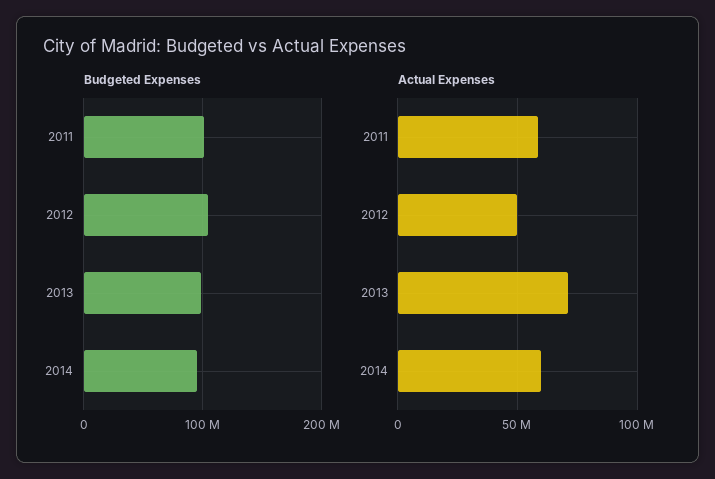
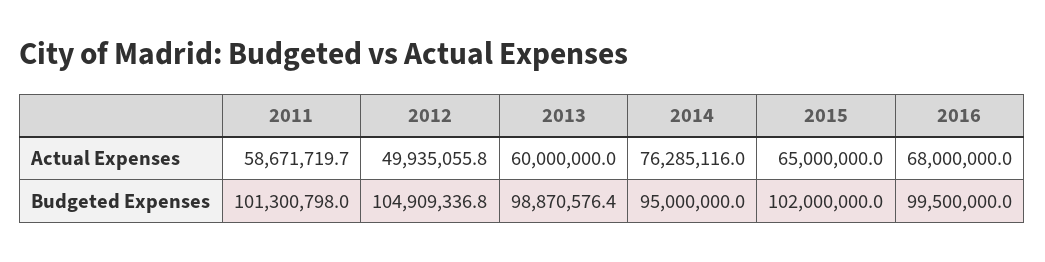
Actual Expenses, 2013: 70000000 -> 60000000
Actual Expenses, 2014: 60000000 -> 76285116
Actual Expenses, 2015: none -> 65000000
Actual Expenses, 2016: none -> 68000000
Budgeted Expenses, 2015: none -> 102000000
Budgeted Expenses, 2016: none -> 99500000

